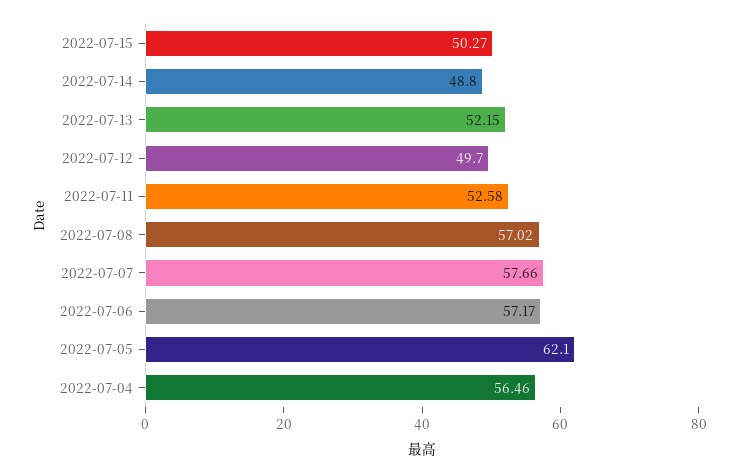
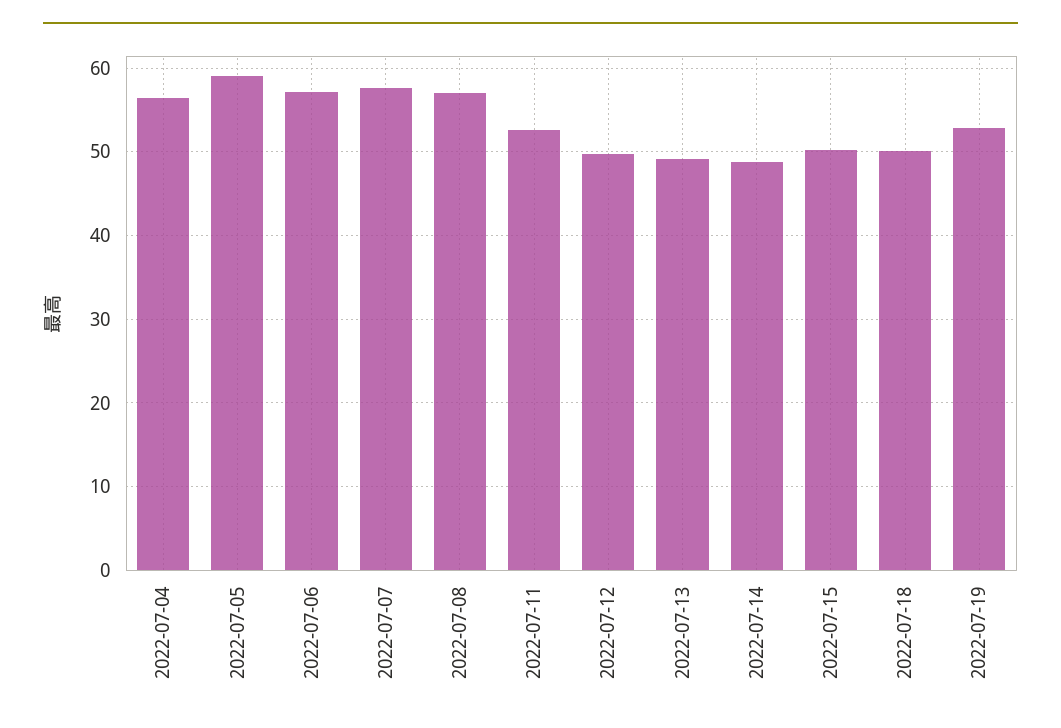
2022-07-13: 52.15 -> 49
2022-07-05: 62.1 -> 59
2022-07-18: none -> 50
2022-07-19: none -> 53

